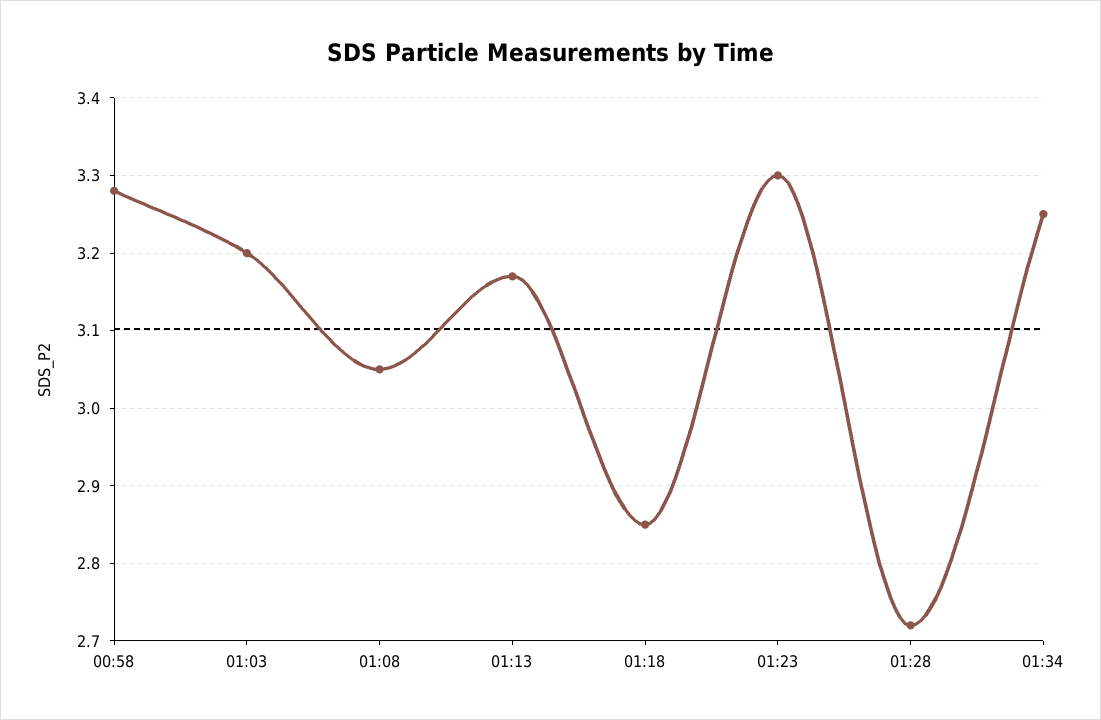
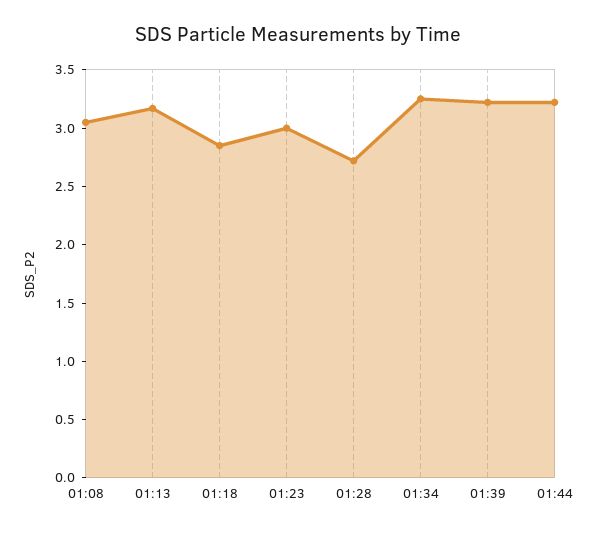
00:58: 3.28 -> none
01:03: 3.2 -> none
01:23: 3.3 -> 3
01:39: none -> 3.2
01:44: none -> 3.2

